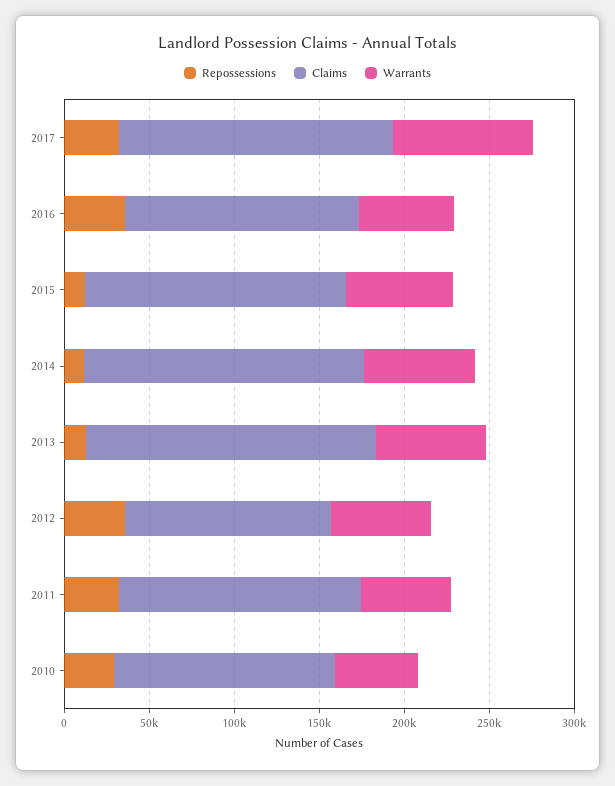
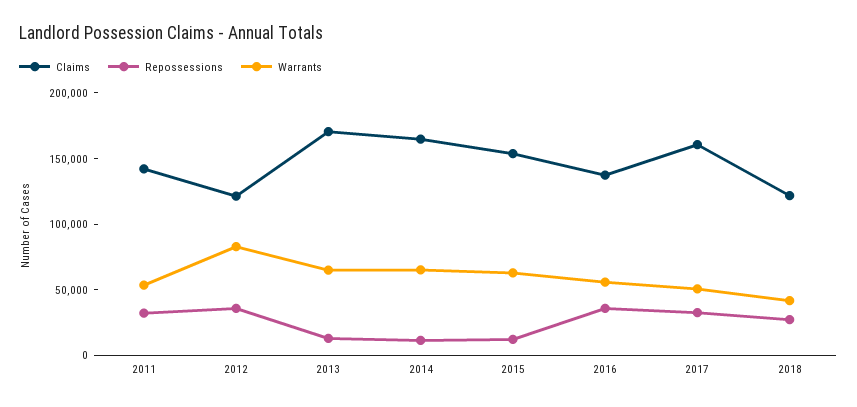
Warrants, 2017: 80000 -> 50000
Warrants, 2012: 60000 -> 80000
Repossessions, 2010: 30000 -> none
Claims, 2010: 130000 -> none
Warrants, 2010: 50000 -> none
Claims, 2018: none -> 120000
Repossessions, 2018: none -> 30000
Warrants, 2018: none -> 40000

